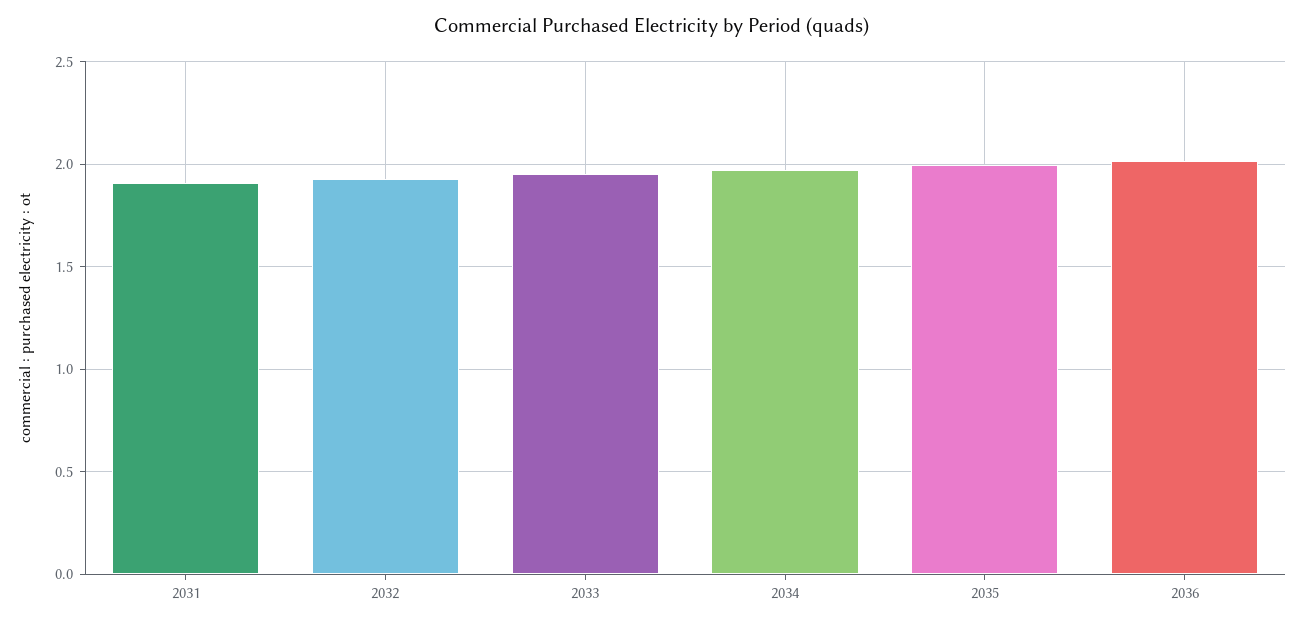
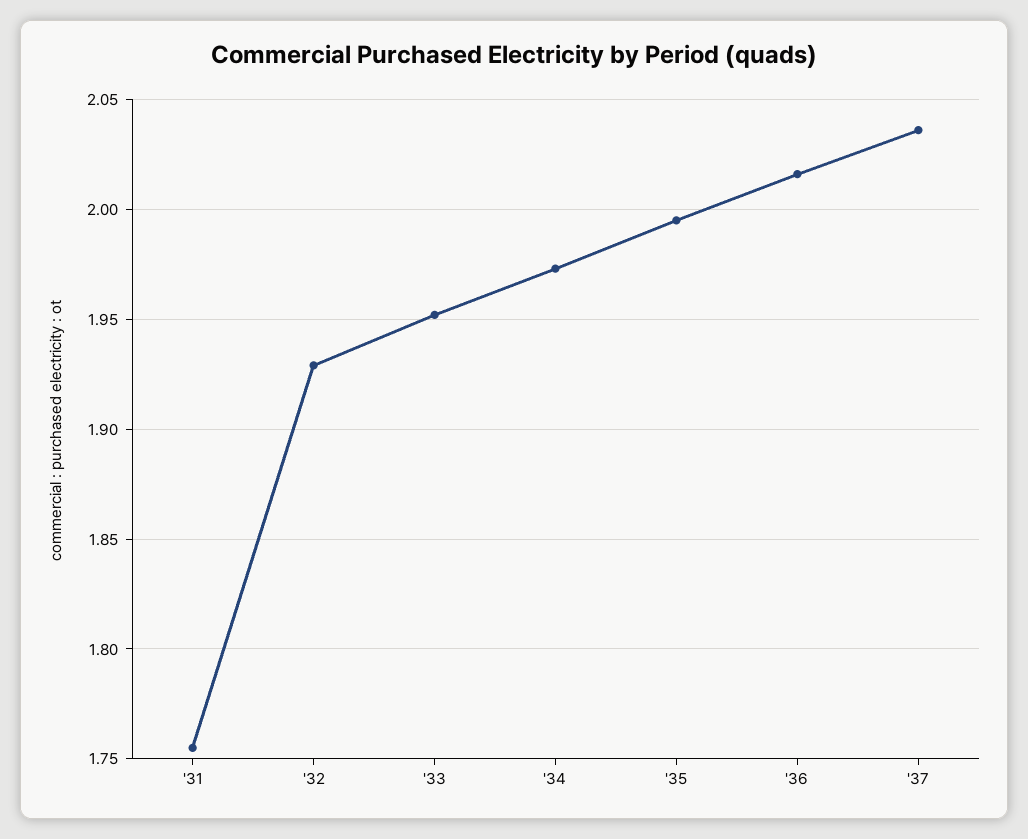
2031: 1.9 -> 1.755
'37: none -> 2.035

